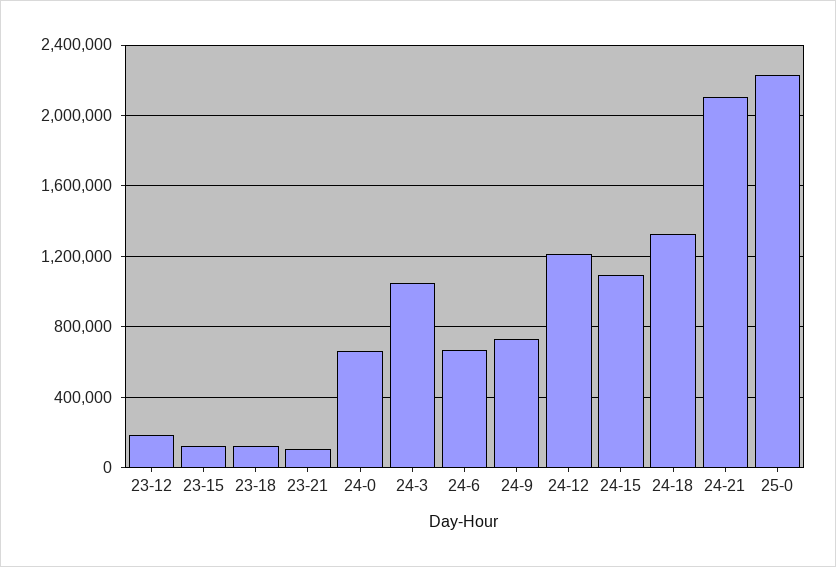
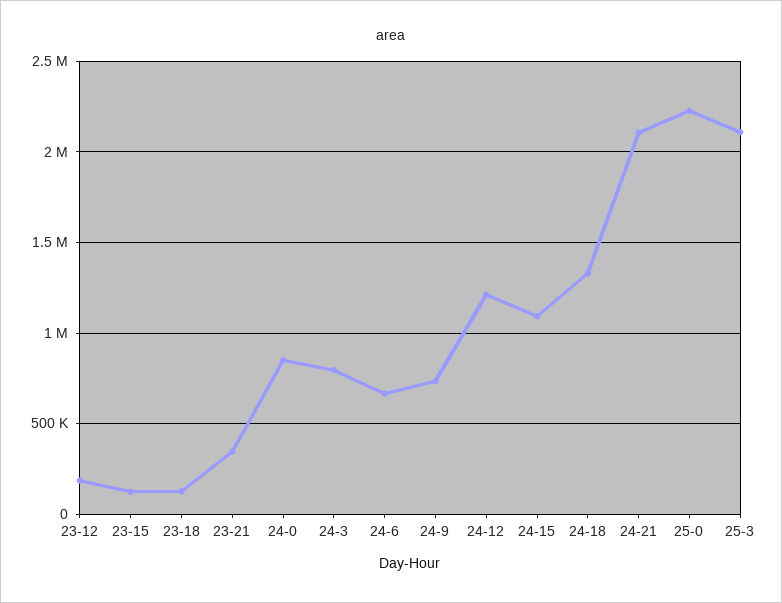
23-21: 100000 -> 350000
24-0: 650000 -> 850000
24-3: 1050000 -> 800000
25-3: none -> 2100000

